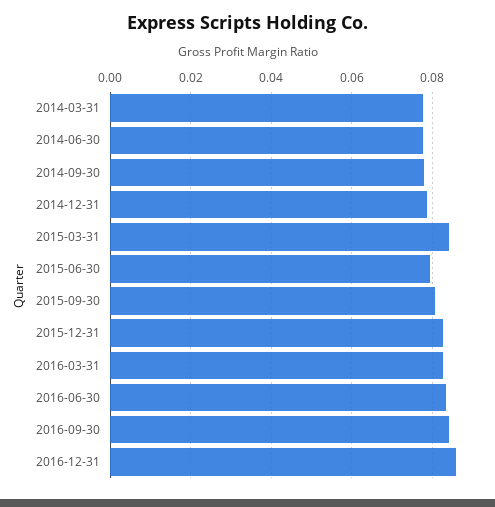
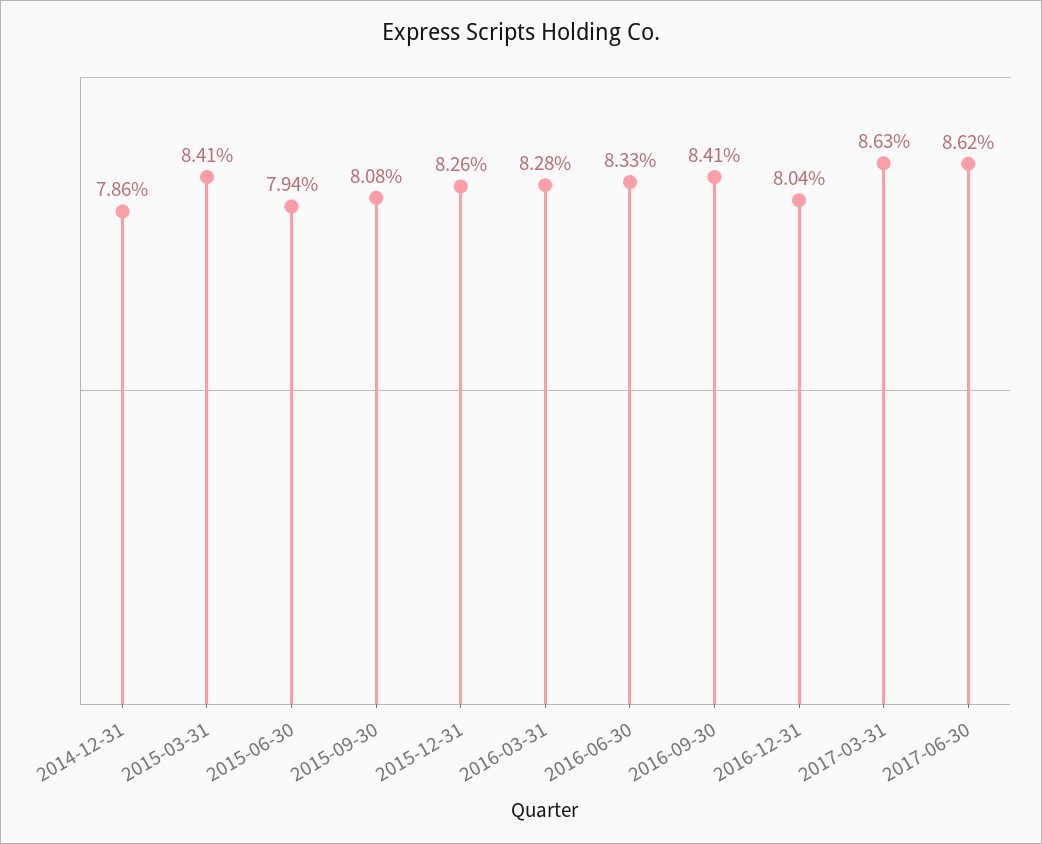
2014-03-31: 0.078 -> none
2014-06-30: 0.078 -> none
2014-09-30: 0.078 -> none
2016-12-31: 0.086 -> 0.0804
2017-03-31: none -> 0.0863
2017-06-30: none -> 0.0862

